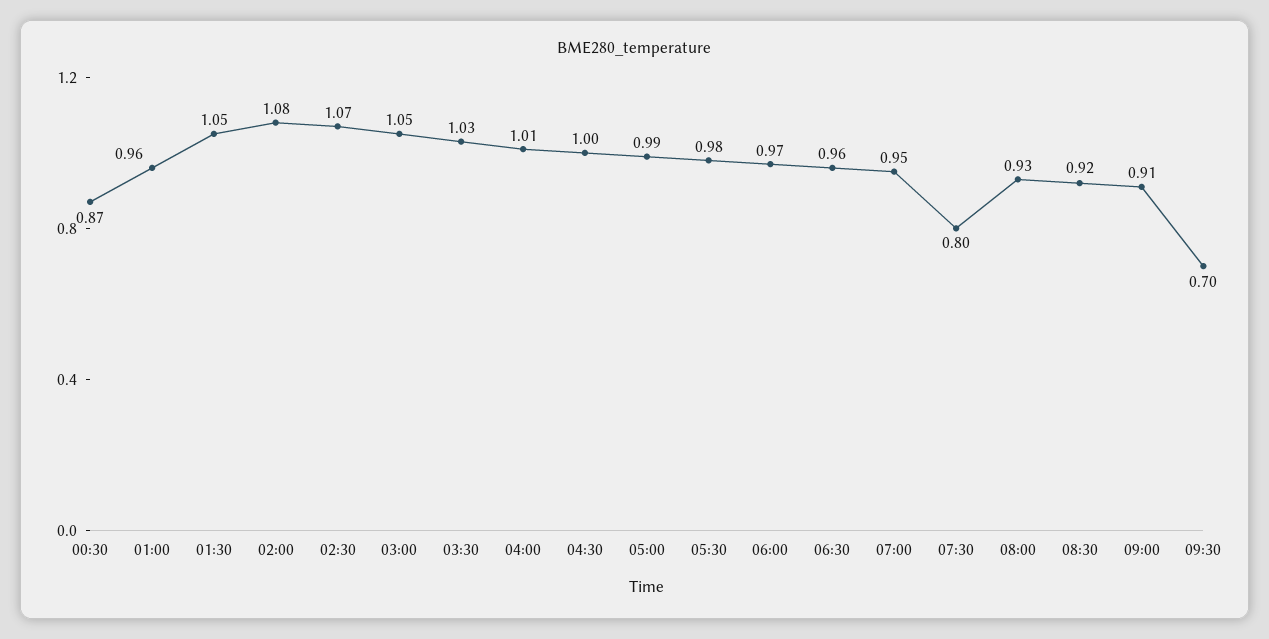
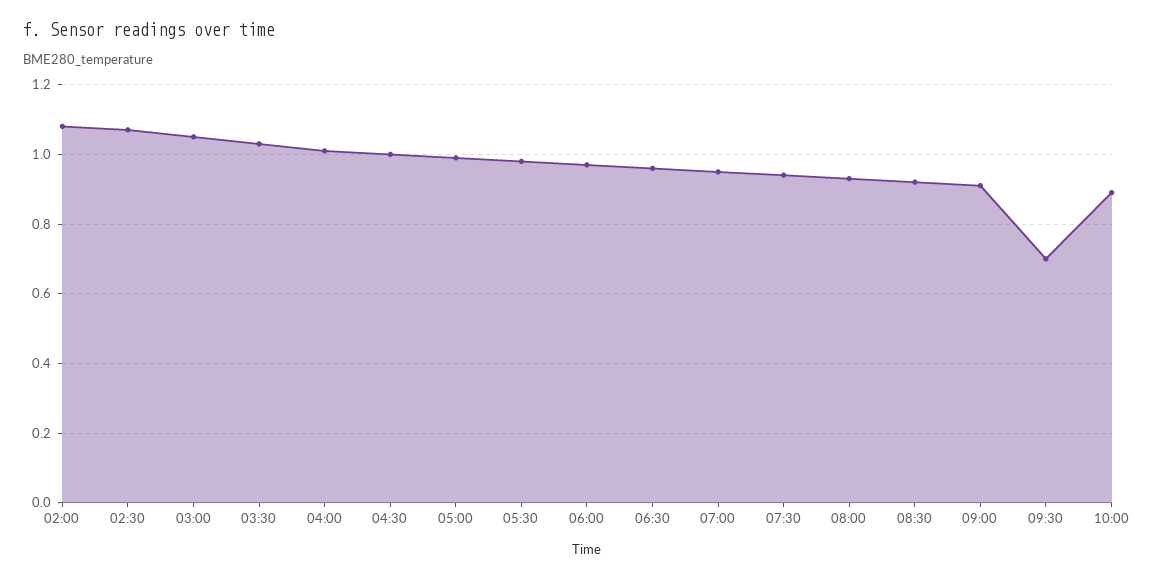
00:30: 0.87 -> none
01:00: 0.96 -> none
01:30: 1.05 -> none
07:30: 0.8 -> 0.95
10:00: none -> 0.9

